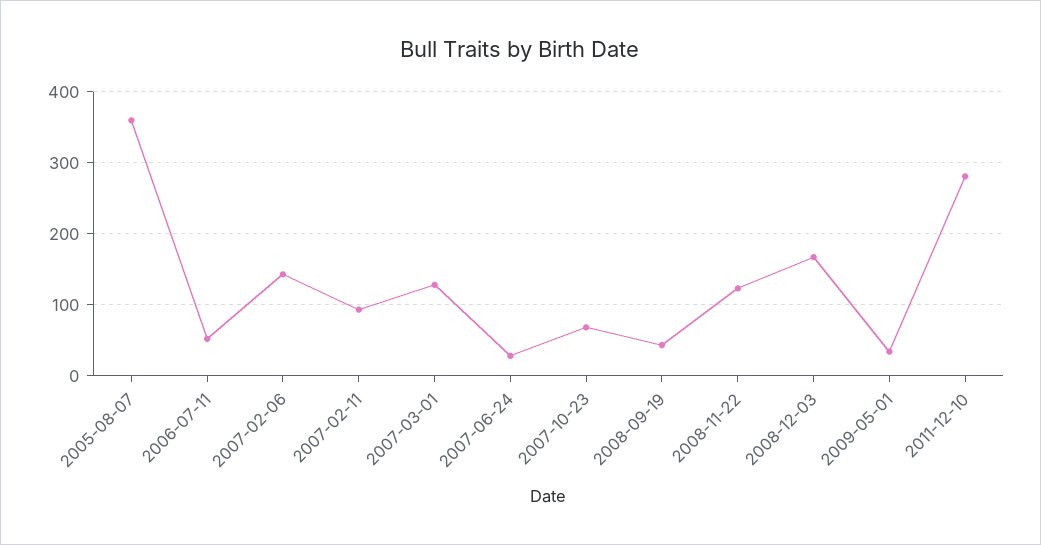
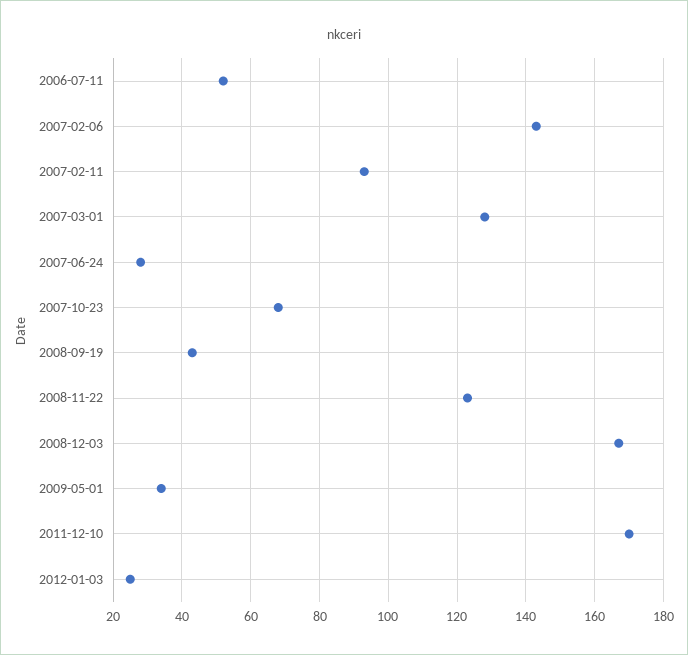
2005-08-07: 360 -> none
2011-12-10: 280 -> 170
2012-01-03: none -> 25

